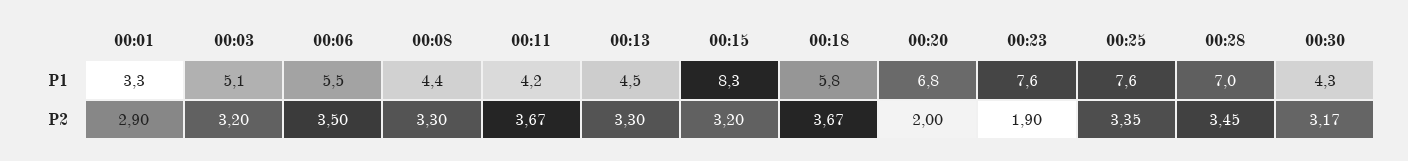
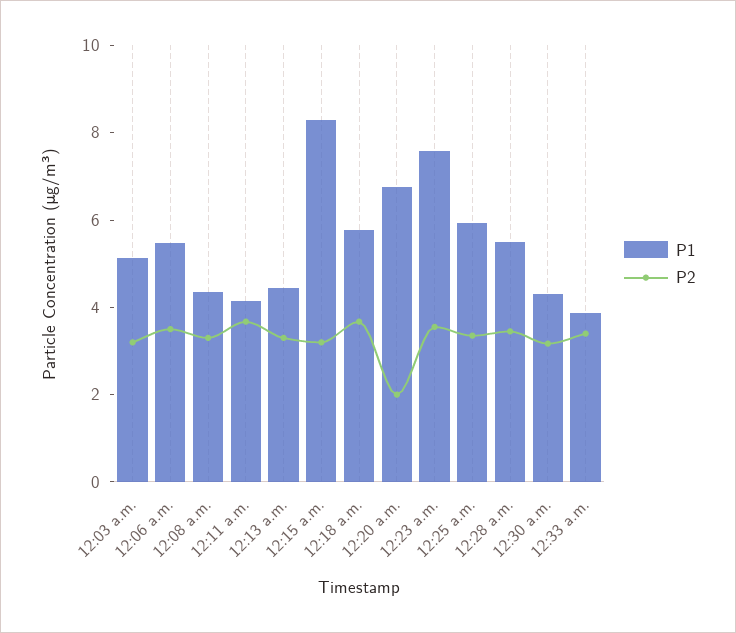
P1, 00:01: 3.3 -> none
P1, 00:25: 7.6 -> 6
P1, 00:28: 7 -> 5.5
P2, 00:01: 2.9 -> none
P2, 00:23: 1.9 -> 3.5
P1, 12:33 a.m.: none -> 4
P2, 12:33 a.m.: none -> 3.5

